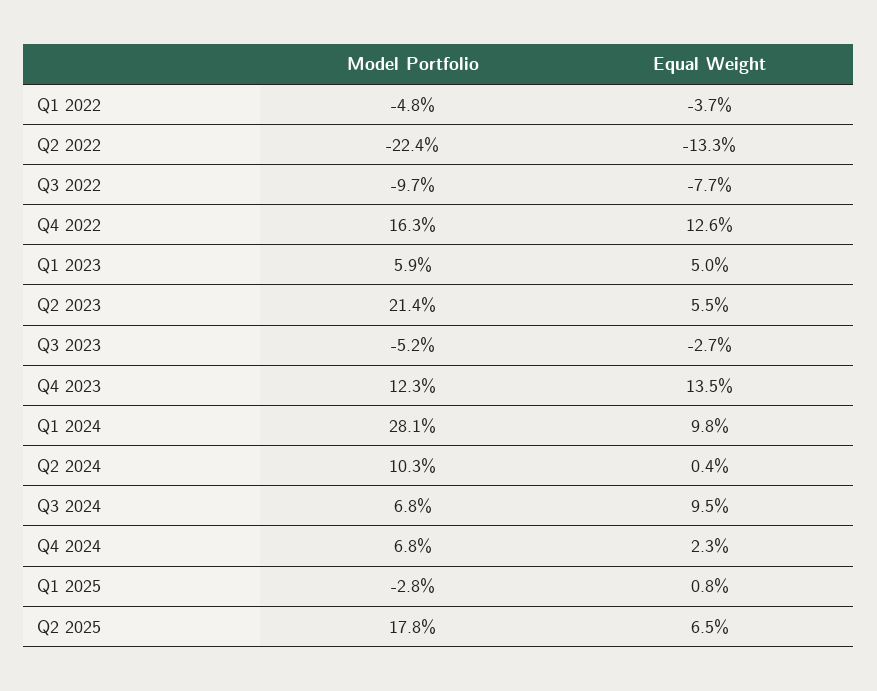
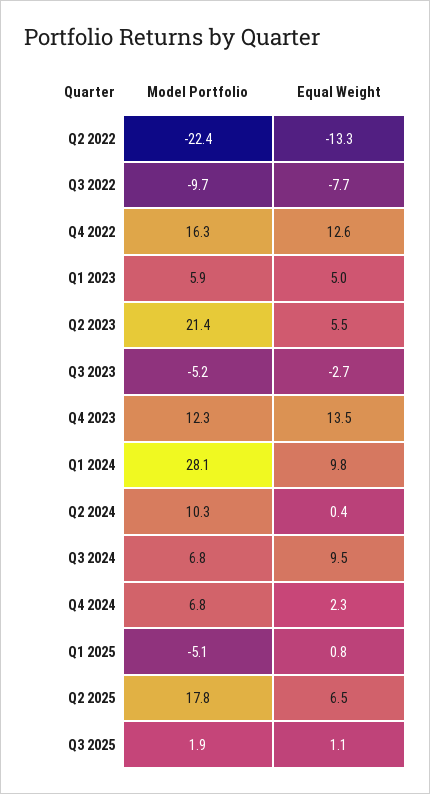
Model Portfolio, Q1 2022: -4.8 -> none
Equal Weight, Q1 2022: -3.7 -> none
Model Portfolio, Q1 2025: -2.8 -> -5.1
Model Portfolio, Q3 2025: none -> 1.9
Equal Weight, Q3 2025: none -> 1.1

